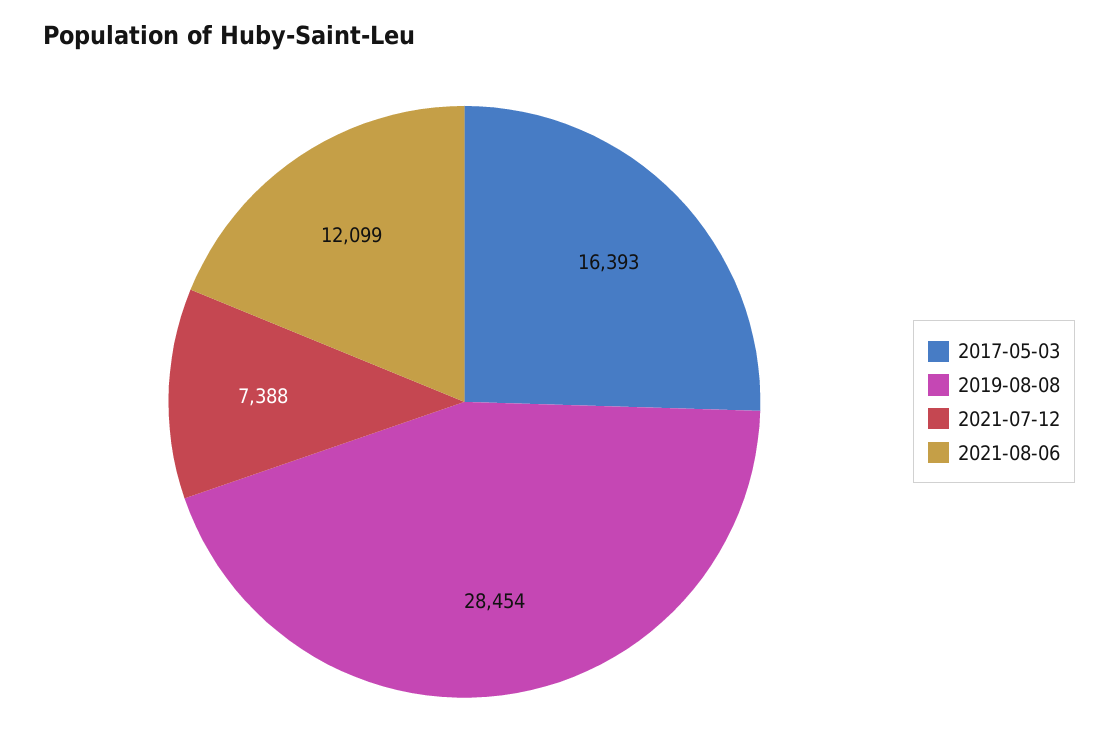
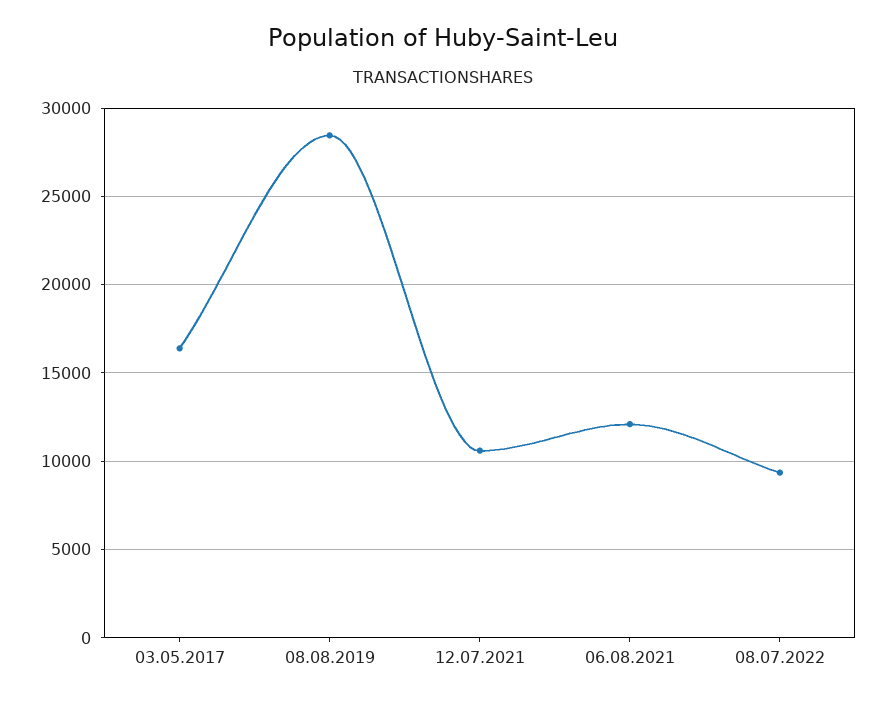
2021-07-12: 7388 -> 10500
08.07.2022: none -> 9500

